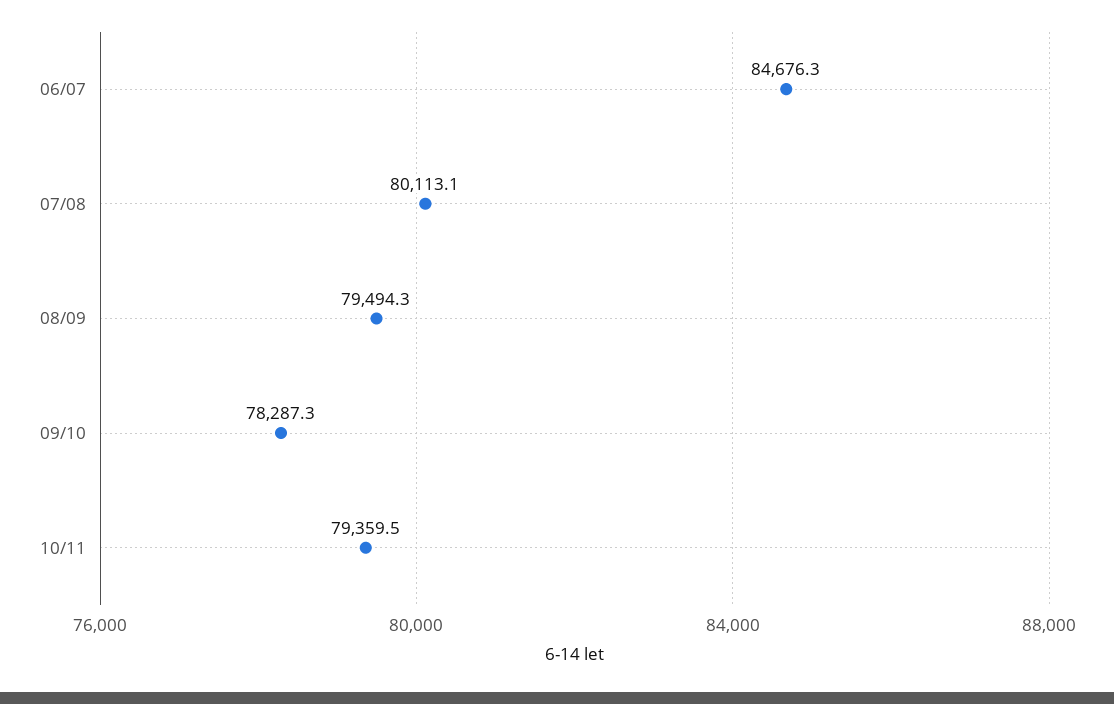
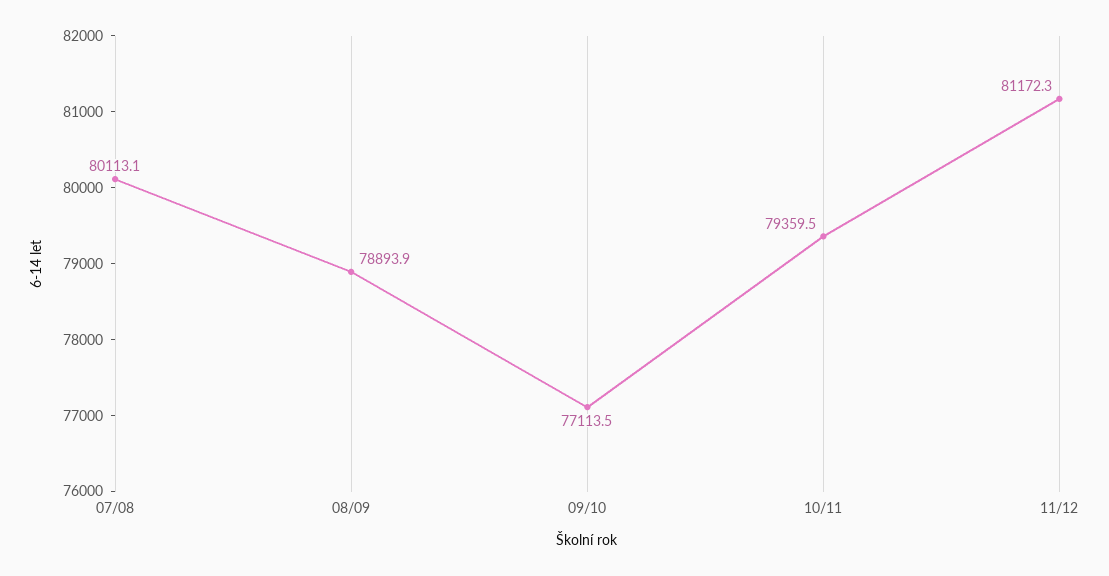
06/07: 84676.3 -> none
08/09: 79494.3 -> 78893.9
09/10: 78287.3 -> 77113.5
11/12: none -> 81172.3

